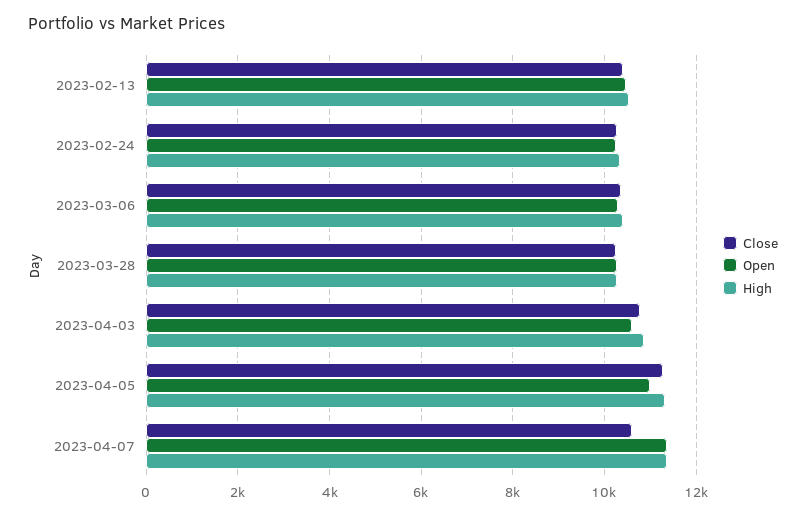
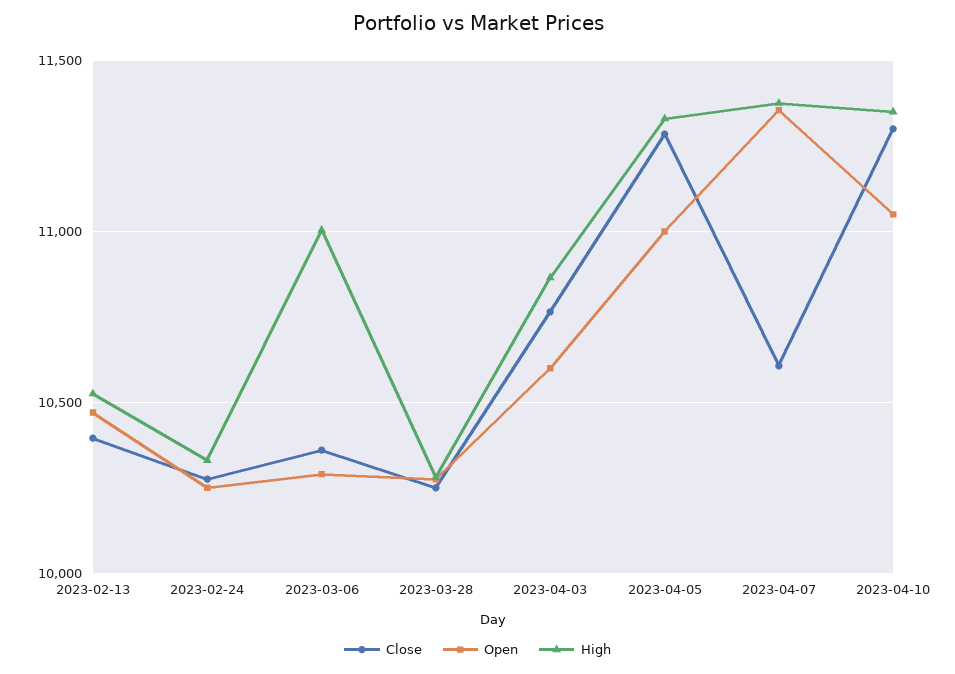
High, 2023-03-06: 10400 -> 11000
Close, 2023-04-10: none -> 11300
Open, 2023-04-10: none -> 11050
High, 2023-04-10: none -> 11350

